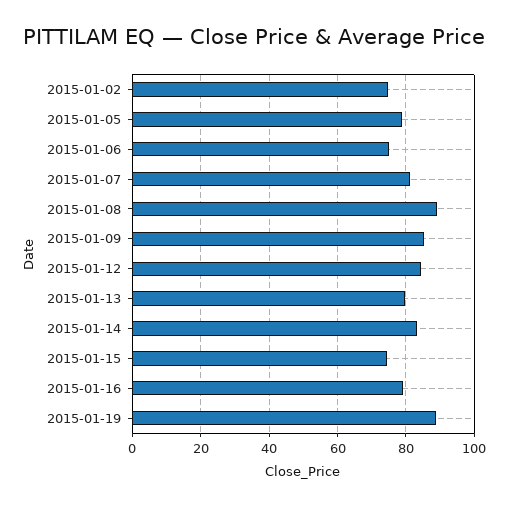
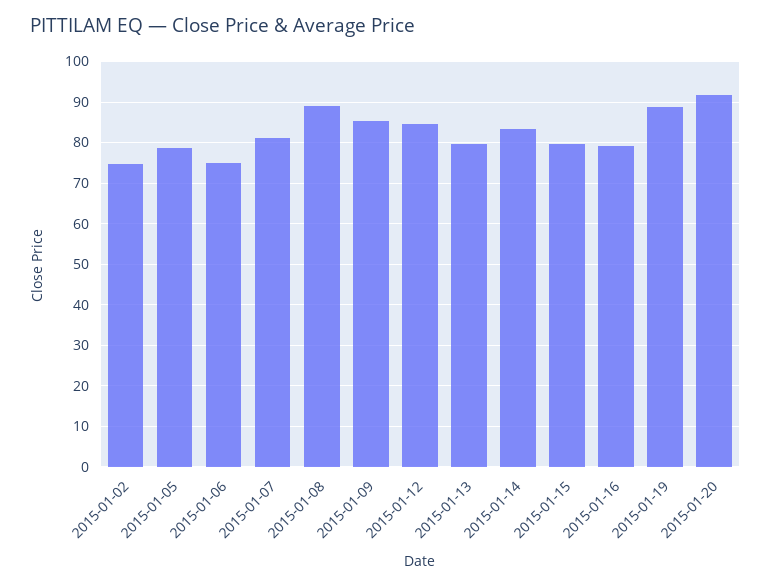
2015-01-15: 74 -> 80
2015-01-20: none -> 92

